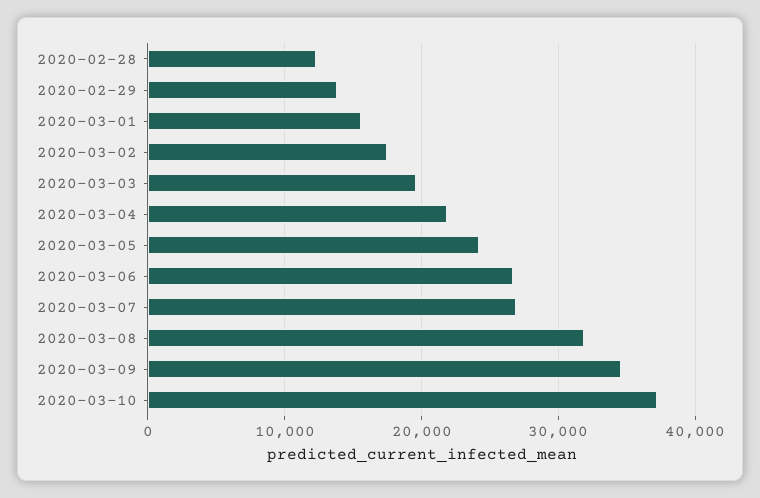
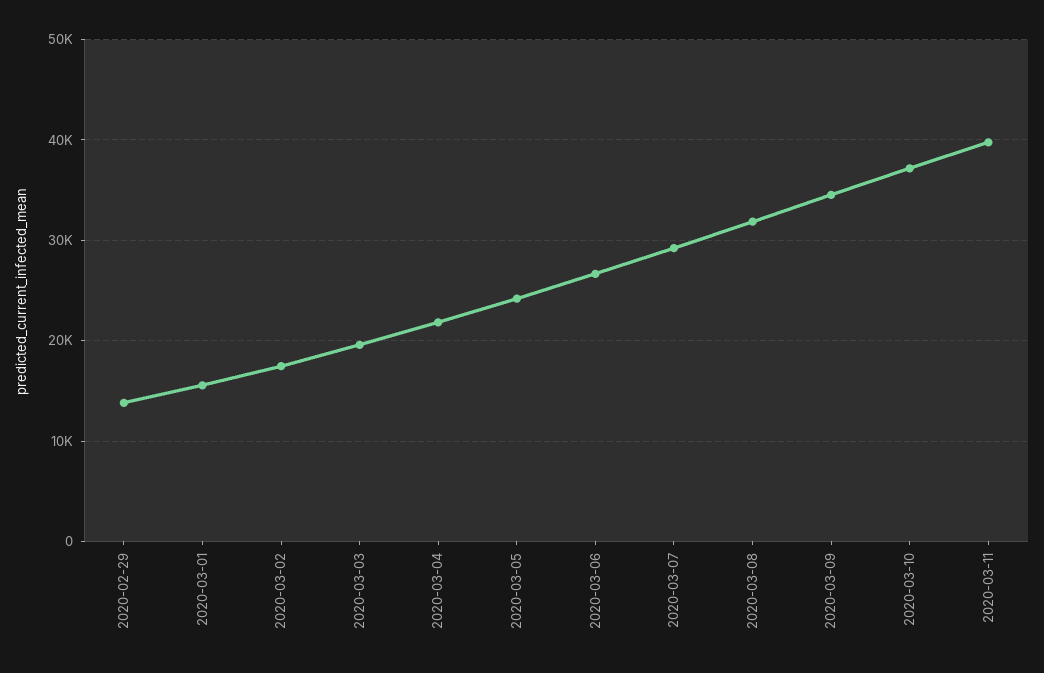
2020-02-28: 12000 -> none
2020-03-07: 27000 -> 29000
2020-03-11: none -> 40000

